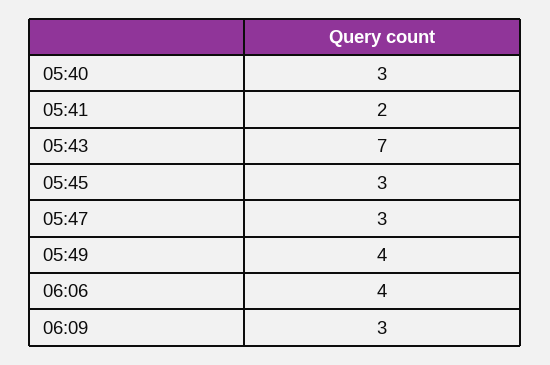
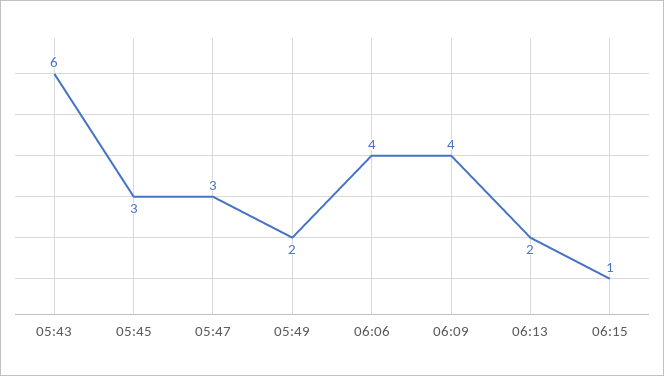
05:40: 3 -> none
05:41: 2 -> none
05:43: 7 -> 6
05:49: 4 -> 2
06:09: 3 -> 4
06:13: none -> 2
06:15: none -> 1

